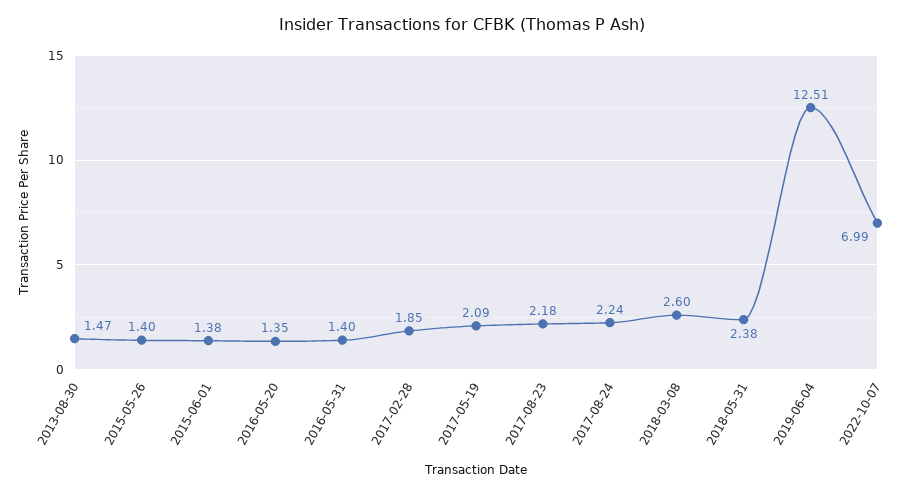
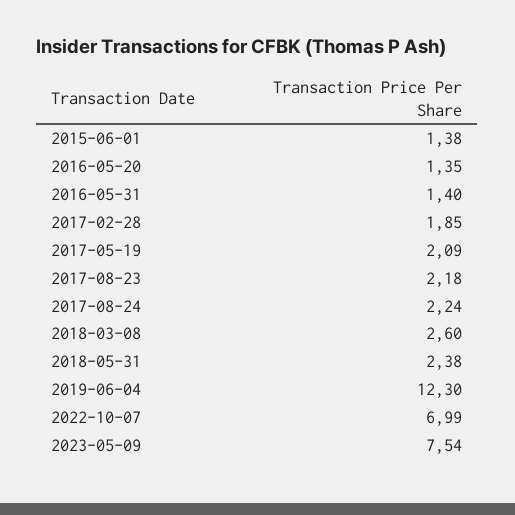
2013-08-30: 1.47 -> none
2015-05-26: 1.4 -> none
2019-06-04: 12.51 -> 12.3
2023-05-09: none -> 7.54

